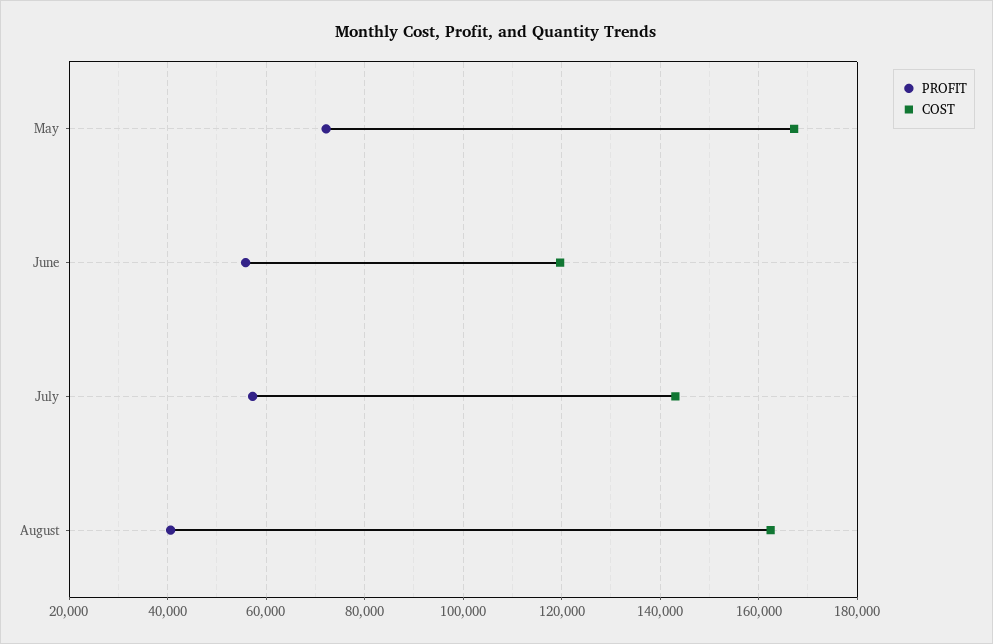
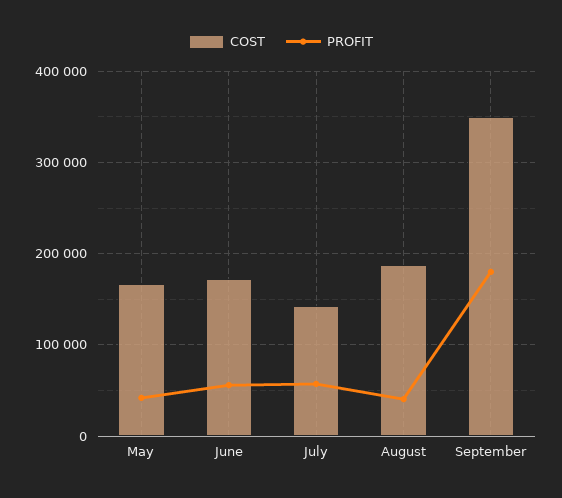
PROFIT, May: 72000 -> 40000
COST, June: 120000 -> 170000
COST, August: 162000 -> 190000
COST, September: none -> 350000
PROFIT, September: none -> 180000

